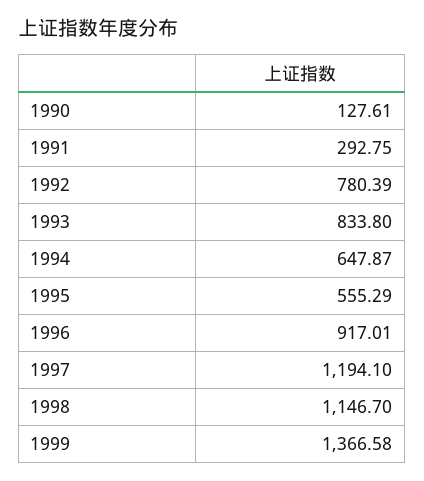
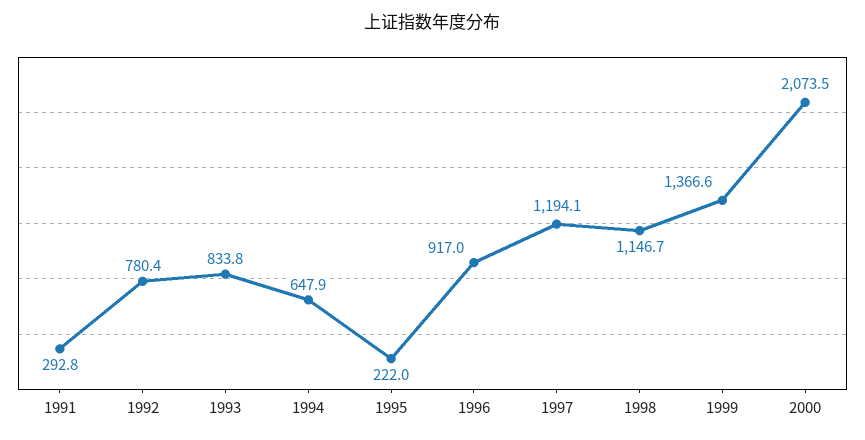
1990: 127.61 -> none
1995: 555.29 -> 222
2000: none -> 2073.5

